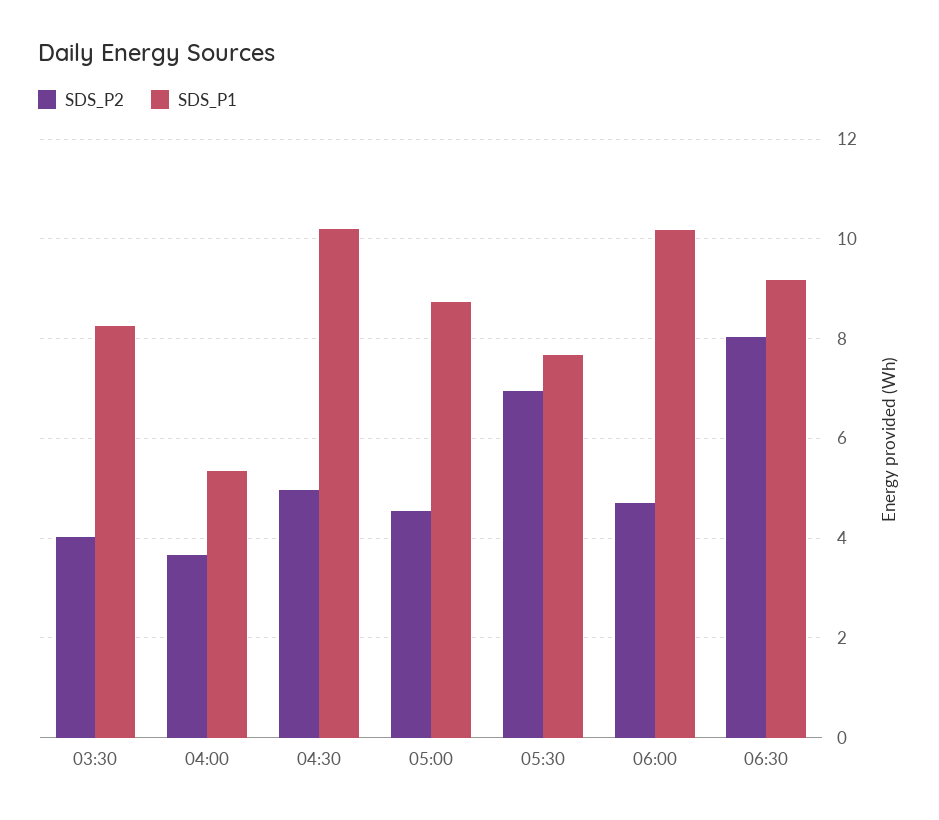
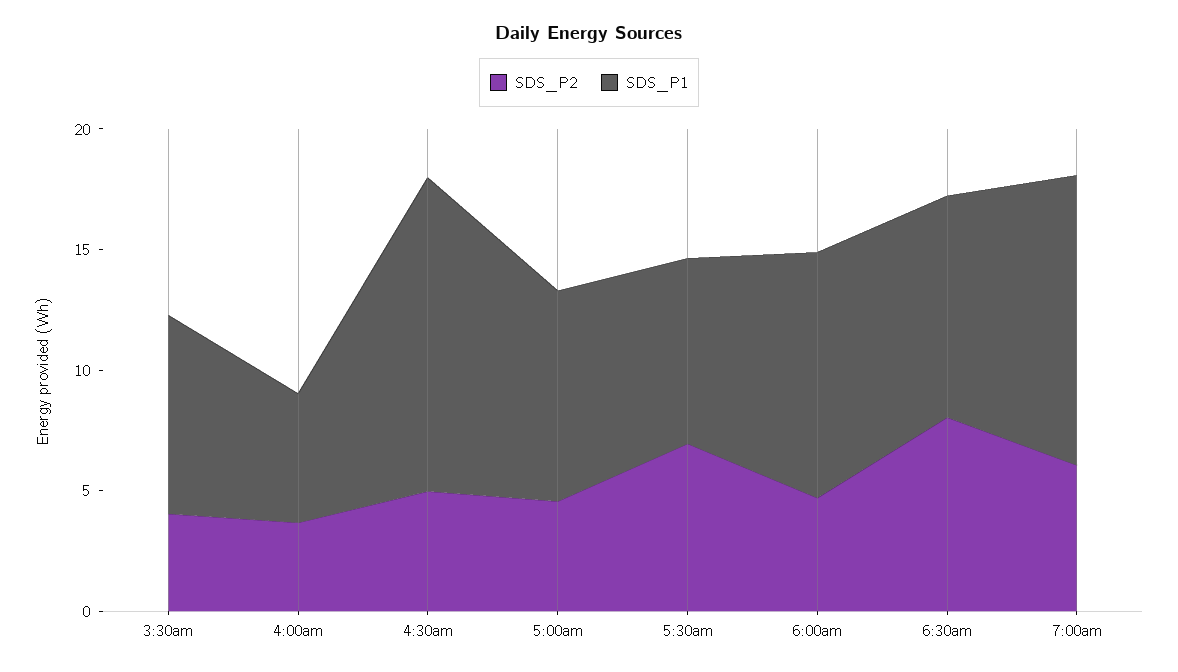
SDS_P1, 04:30: 10.2 -> 13
SDS_P2, 7:00am: none -> 6
SDS_P1, 7:00am: none -> 12

